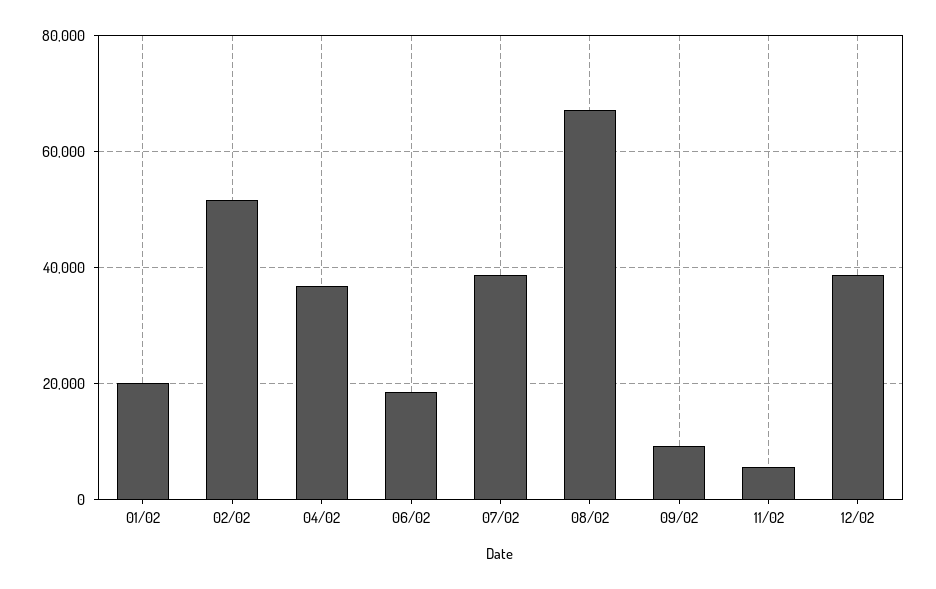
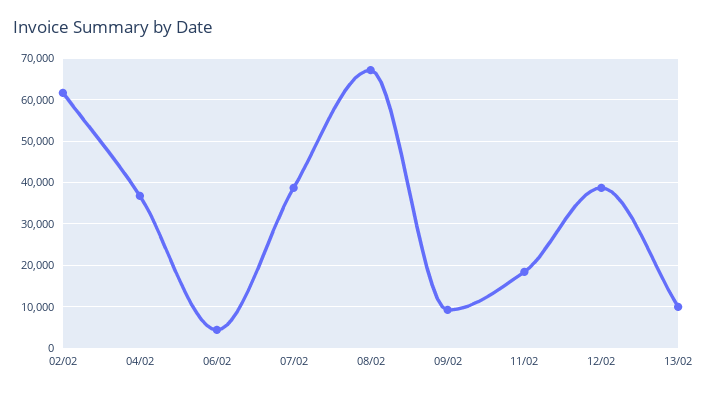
01/02: 20000 -> none
02/02: 52000 -> 62000
06/02: 18000 -> 4000
11/02: 6000 -> 18000
13/02: none -> 10000

